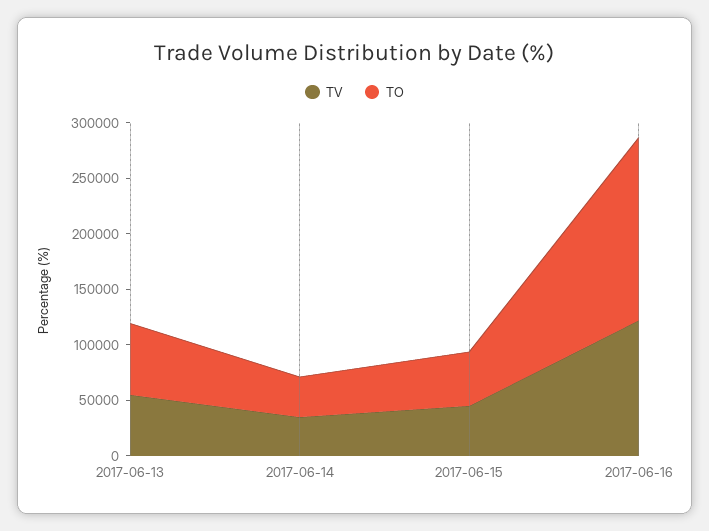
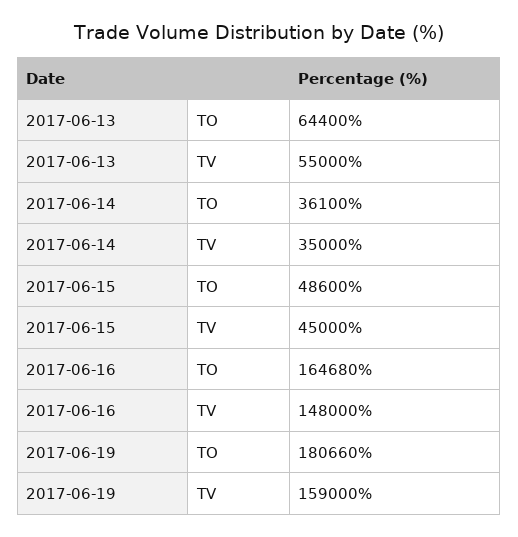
TV, 2017-06-16: 120000 -> 148000
TO, 2017-06-19: none -> 180660
TV, 2017-06-19: none -> 159000

